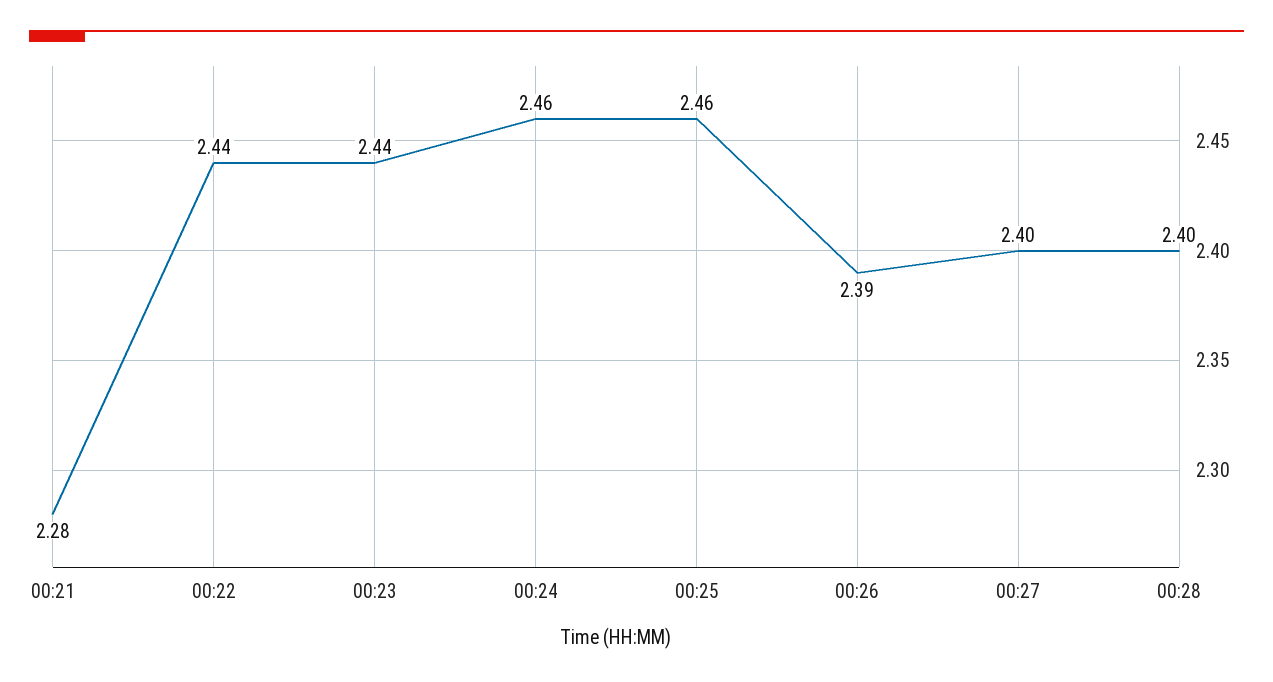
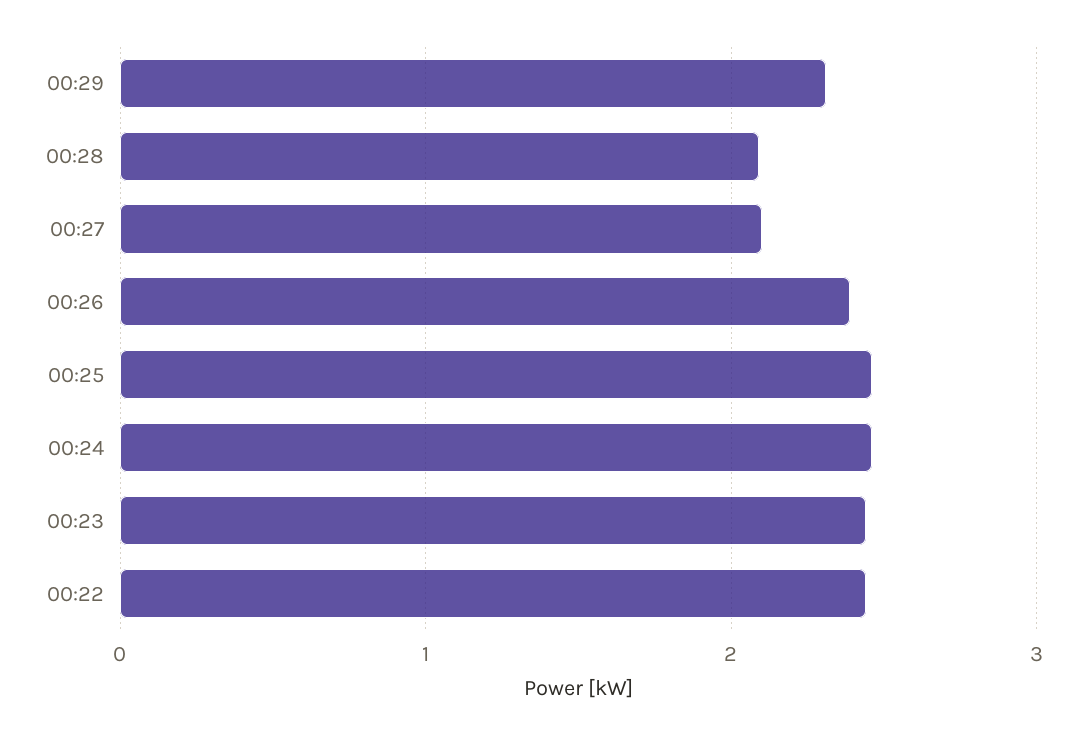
00:21: 2.28 -> none
00:27: 2.4 -> 2.1
00:28: 2.4 -> 2.1
00:29: none -> 2.3

